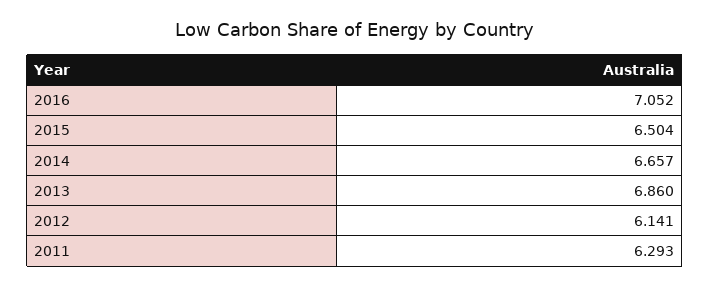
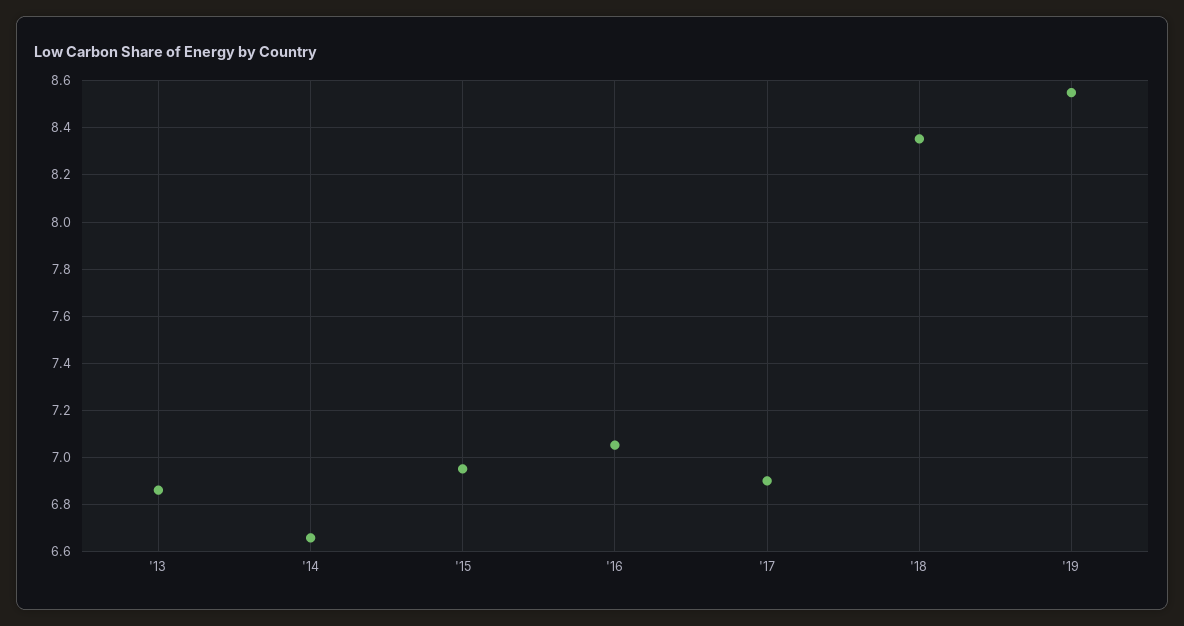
2015: 6.504 -> 6.95
2012: 6.141 -> none
2011: 6.293 -> none
'17: none -> 6.9
'18: none -> 8.35
'19: none -> 8.55

